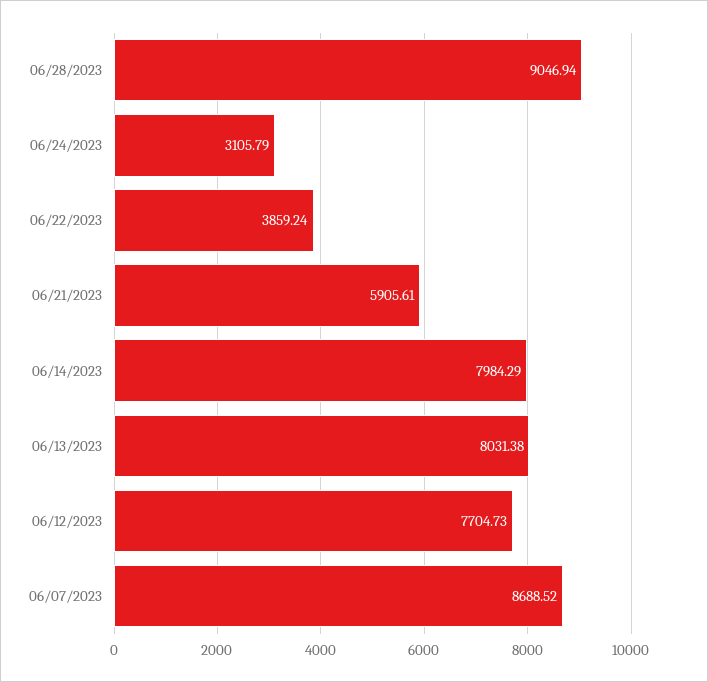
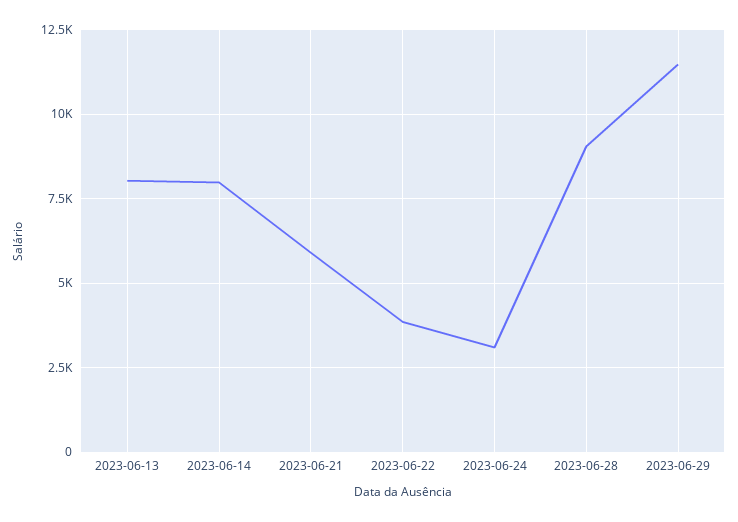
06/12/2023: 7704.73 -> none
06/07/2023: 8688.52 -> none
2023-06-29: none -> 11500

